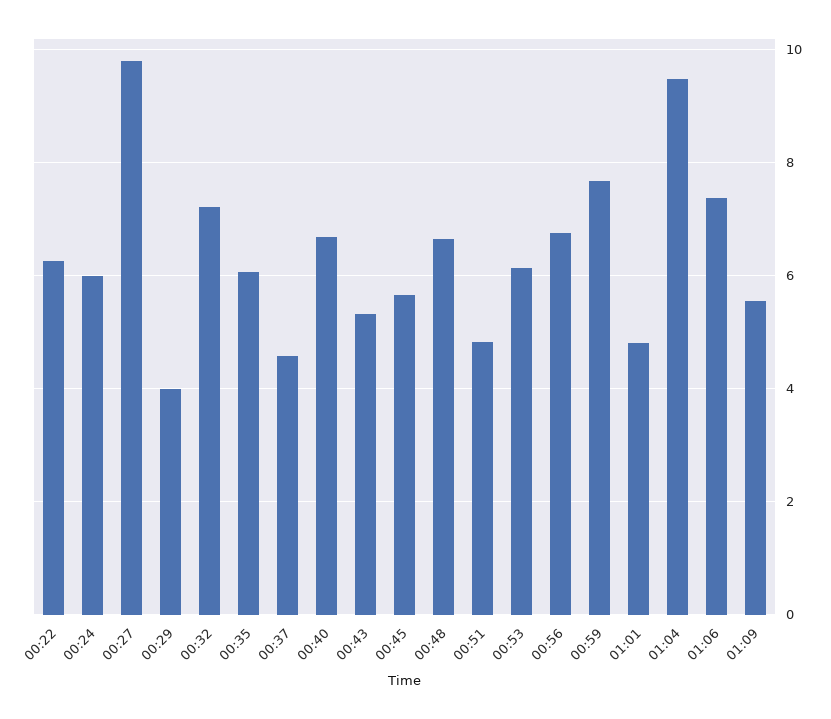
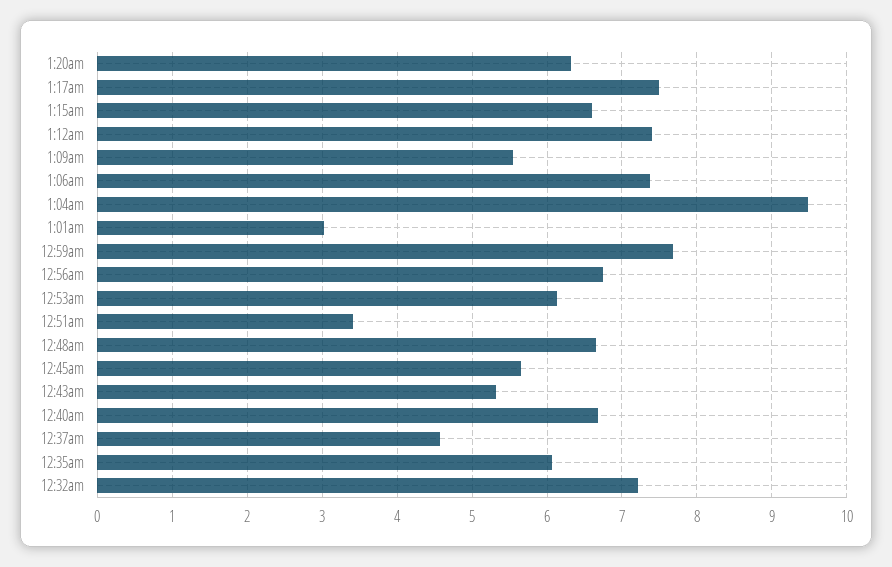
00:22: 6.2 -> none
00:24: 6 -> none
00:27: 9.8 -> none
00:29: 4 -> none
00:51: 4.8 -> 3.4
01:01: 4.8 -> 3
1:20am: none -> 6.3
1:17am: none -> 7.5
1:15am: none -> 6.6
1:12am: none -> 7.4

